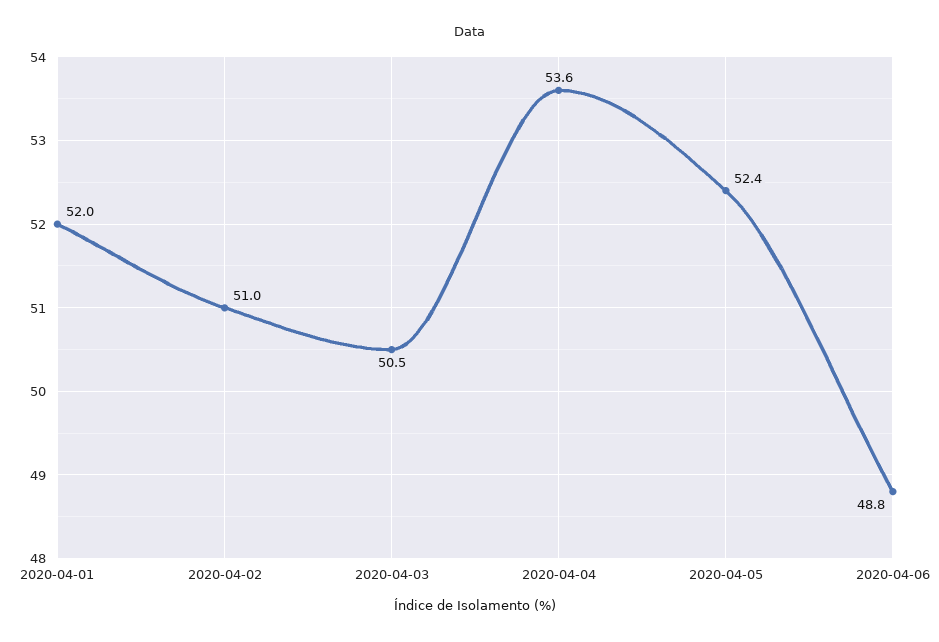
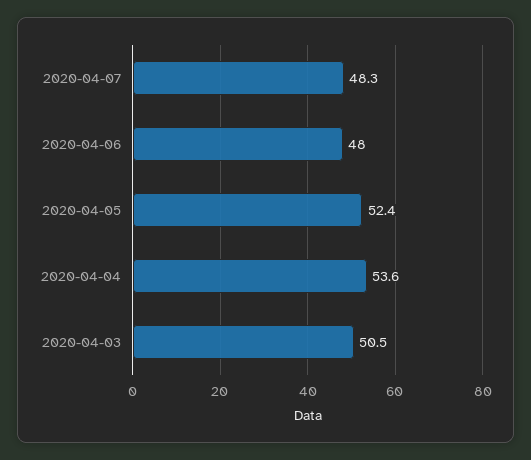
2020-04-01: 52 -> none
2020-04-02: 51 -> none
2020-04-06: 48.8 -> 48
2020-04-07: none -> 48.3

